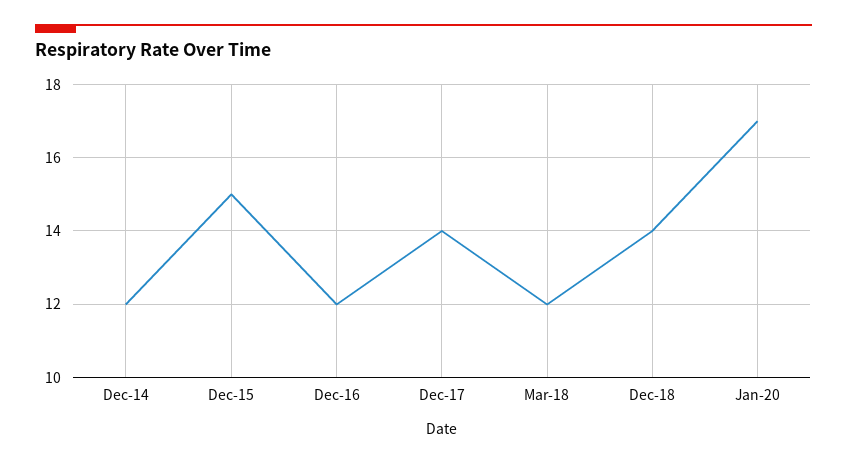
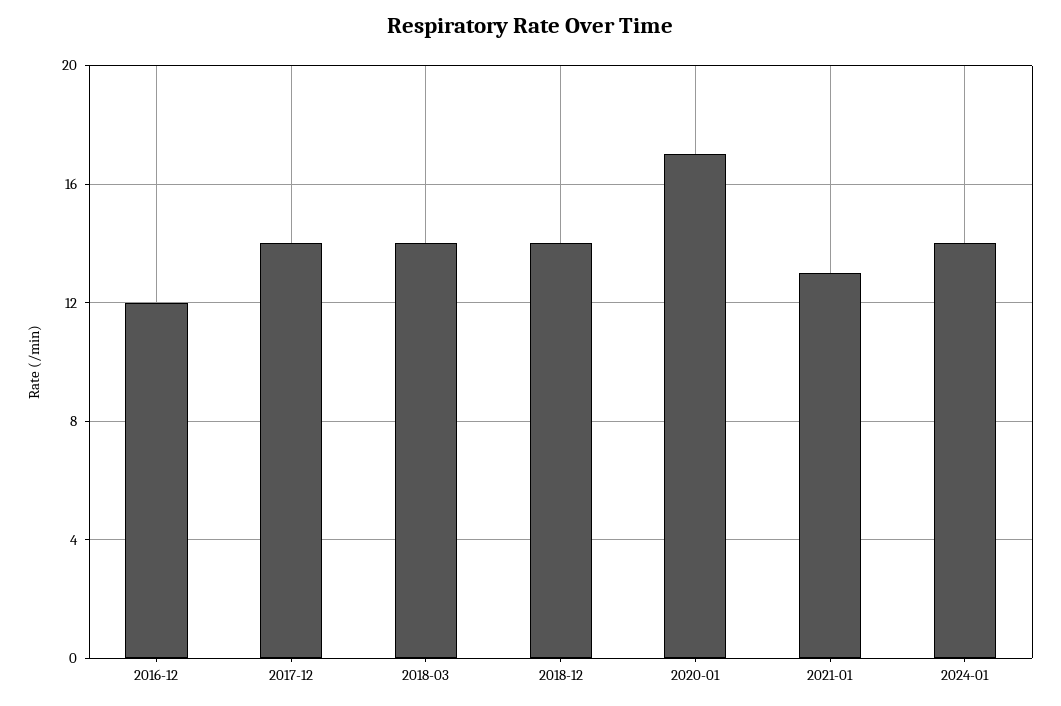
Dec-14: 12 -> none
Dec-15: 15 -> none
Mar-18: 12 -> 14
2021-01: none -> 13
2024-01: none -> 14

